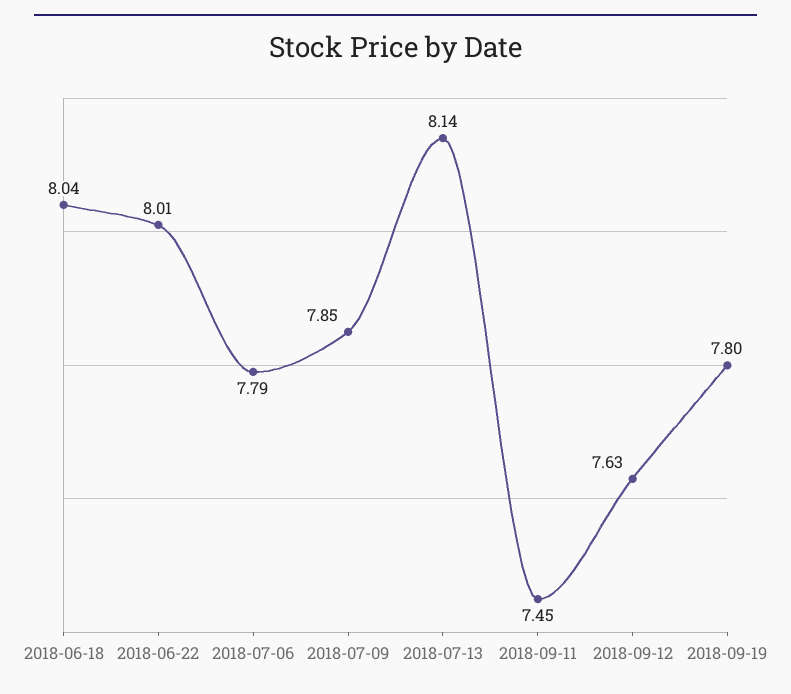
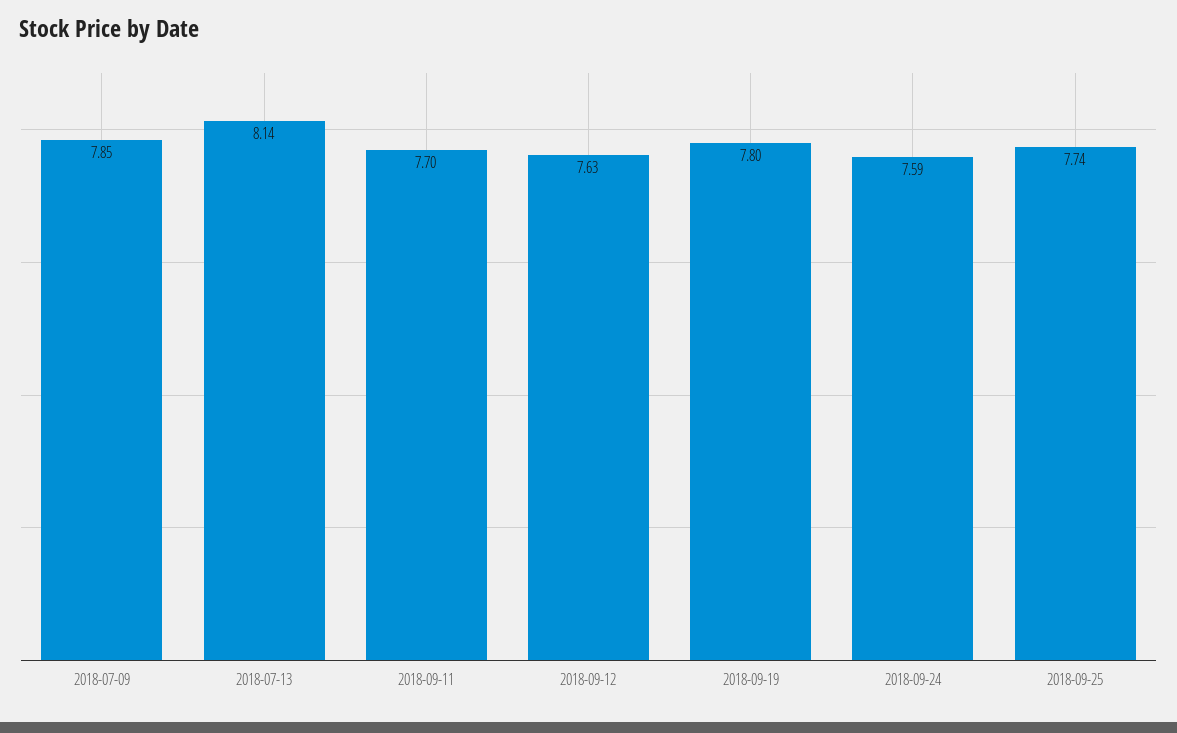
2018-06-18: 8.04 -> none
2018-06-22: 8.01 -> none
2018-07-06: 7.79 -> none
2018-09-11: 7.45 -> 7.7
2018-09-24: none -> 7.59
2018-09-25: none -> 7.74

